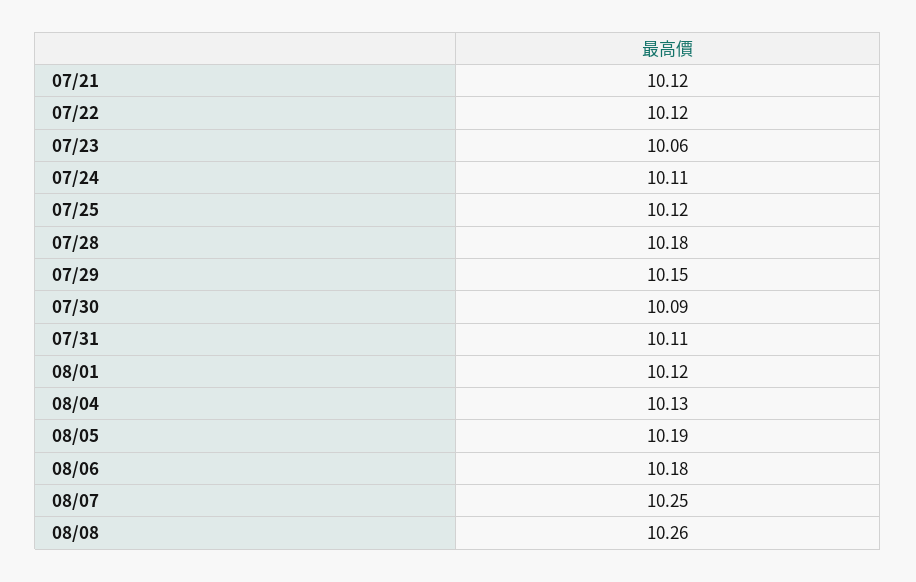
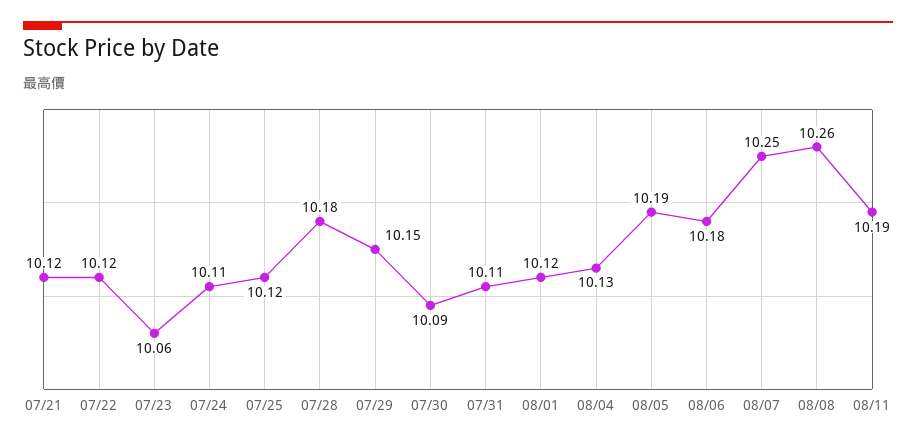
08/11: none -> 10.19

